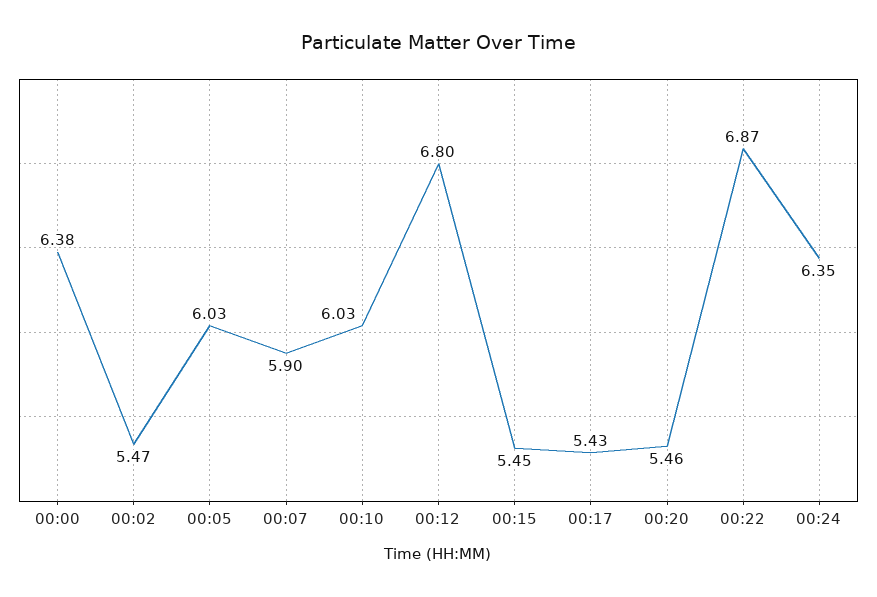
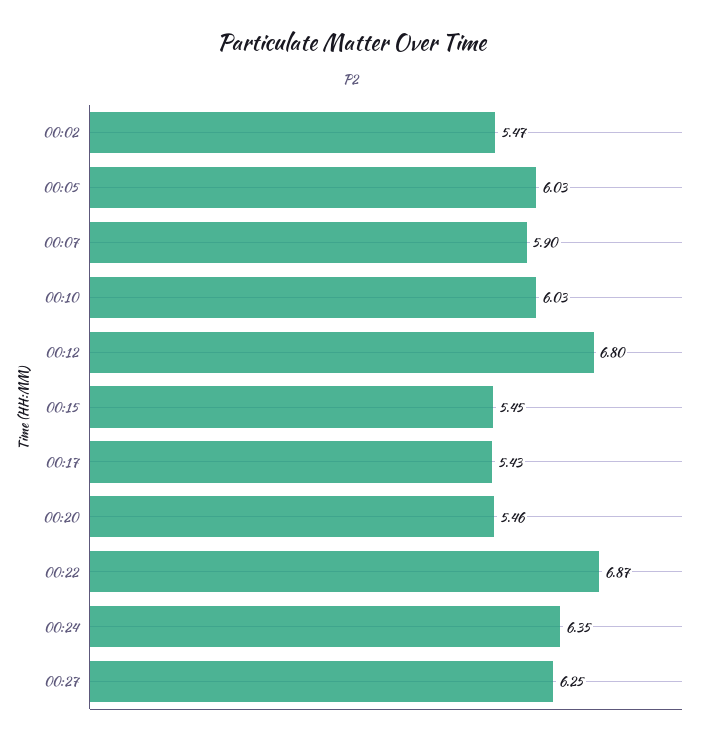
00:00: 6.38 -> none
00:27: none -> 6.25

